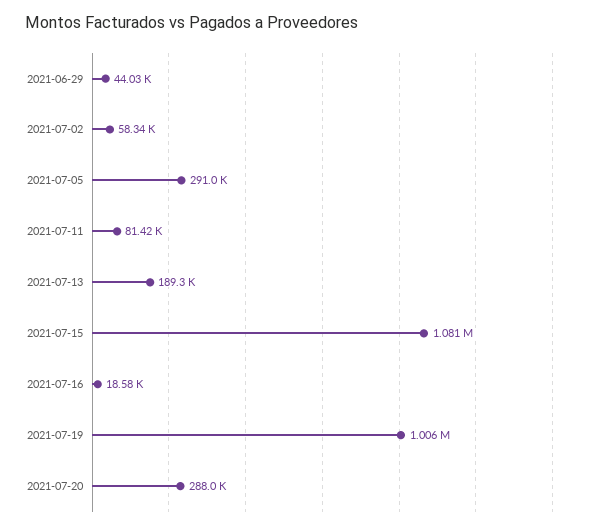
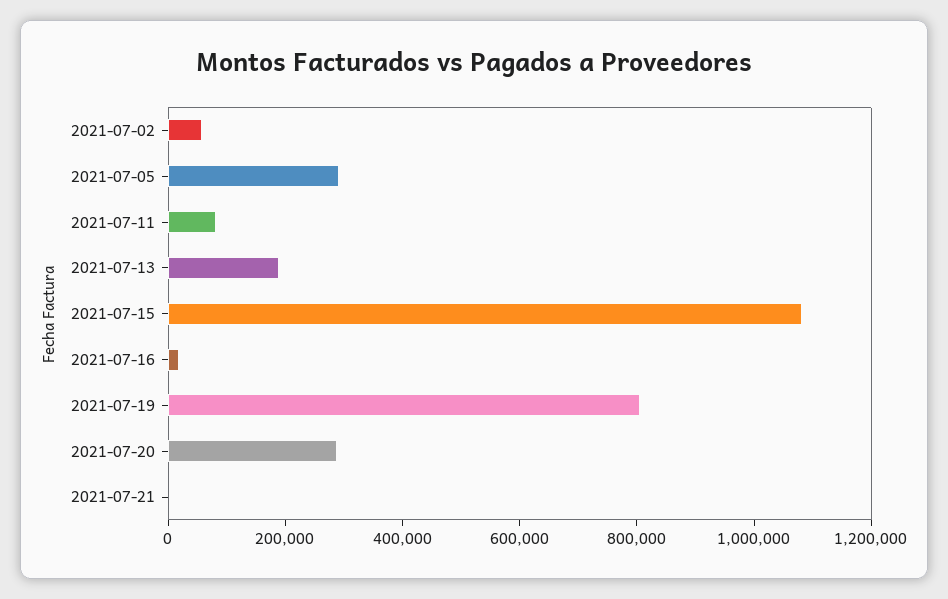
2021-06-29: 44030 -> none
2021-07-19: 1006000 -> 800000
2021-07-21: none -> 0

